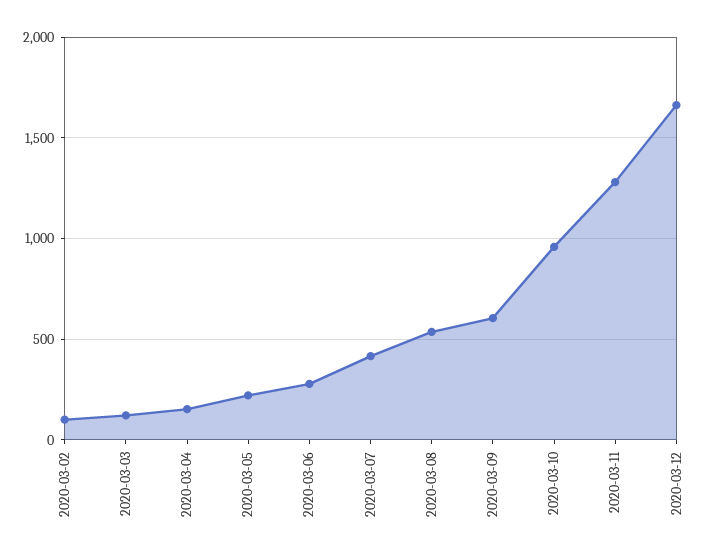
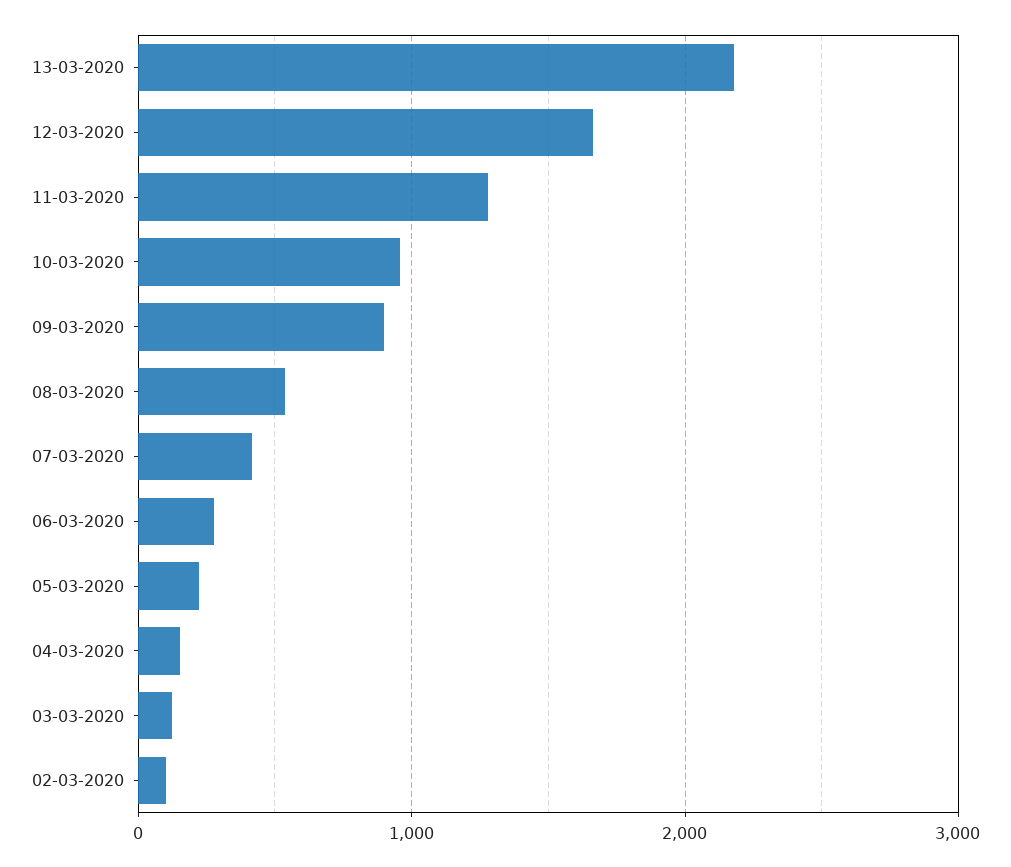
2020-03-09: 600 -> 900
13-03-2020: none -> 2200

